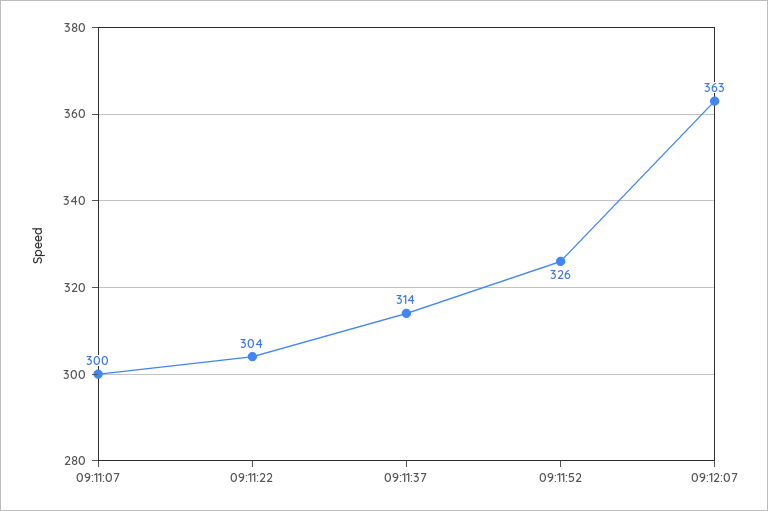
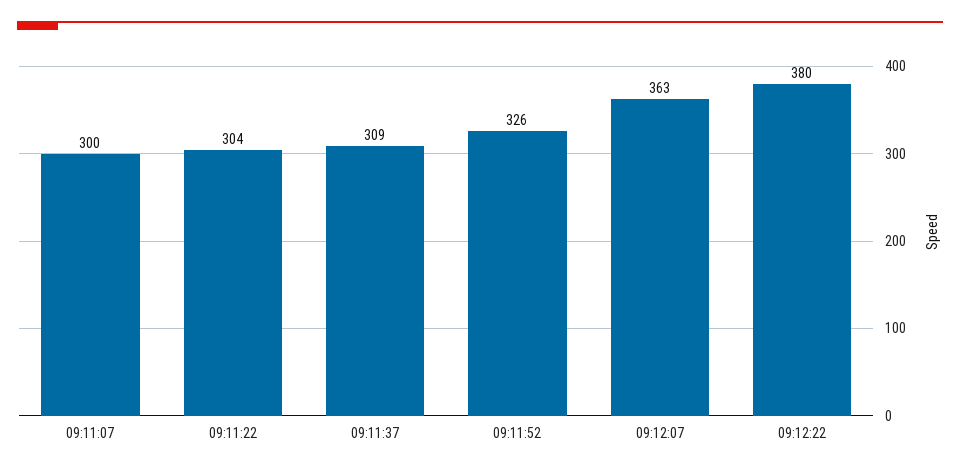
09:11:37: 314 -> 309
09:12:22: none -> 380

